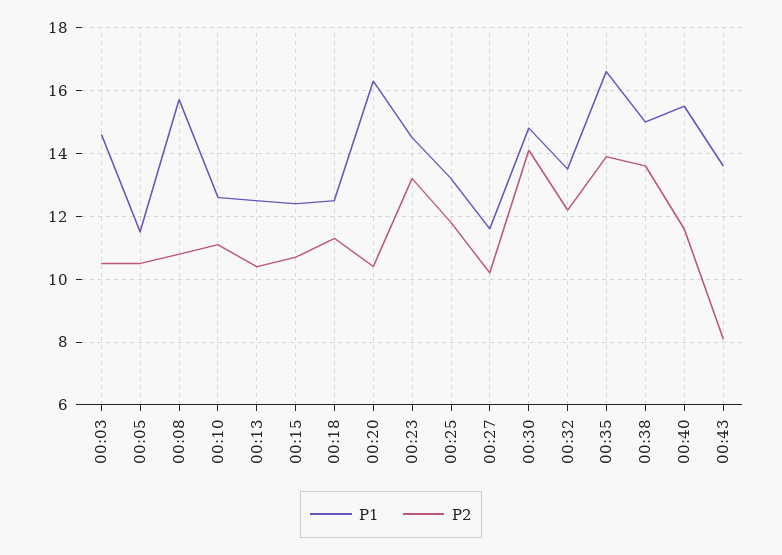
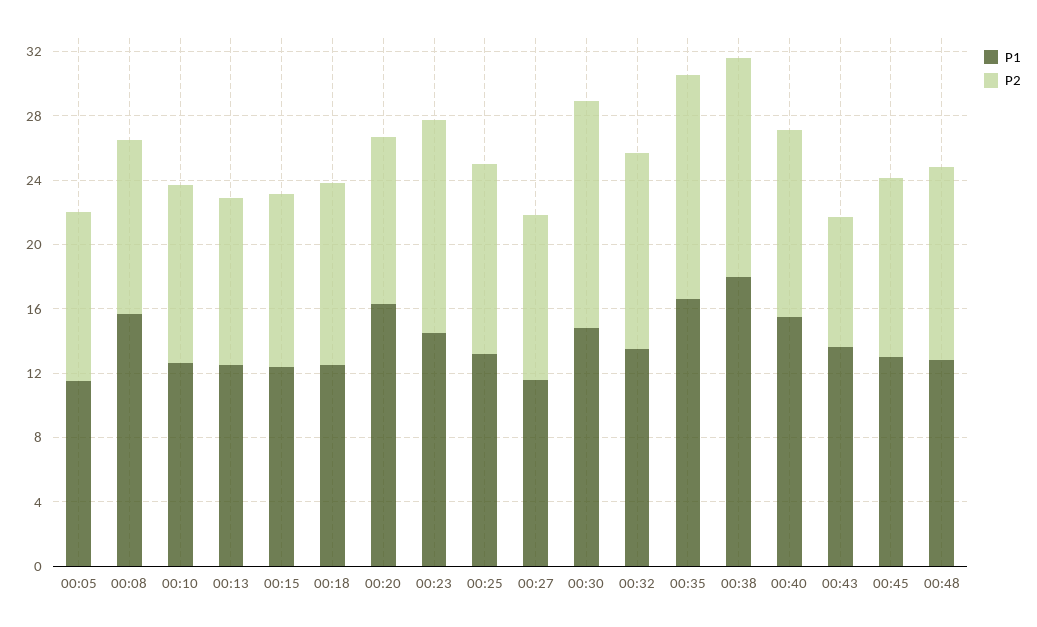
P1, 00:03: 14.5 -> none
P2, 00:03: 10.5 -> none
P1, 00:38: 15 -> 18
P1, 00:45: none -> 13
P2, 00:45: none -> 11
P1, 00:48: none -> 13
P2, 00:48: none -> 12

